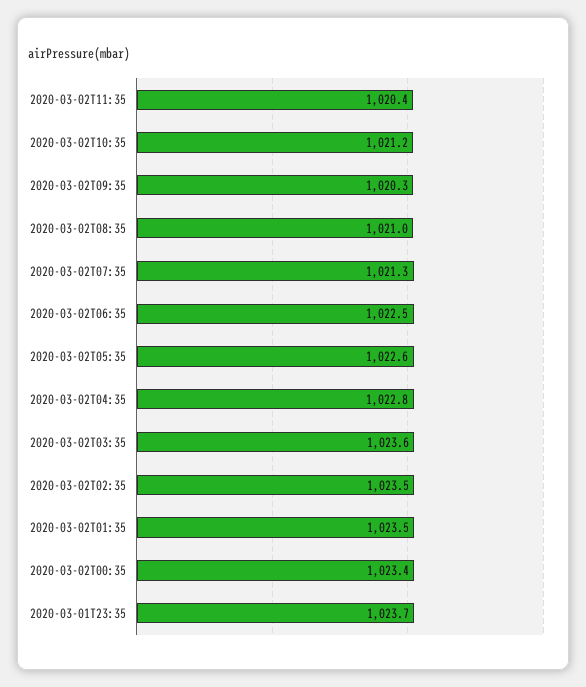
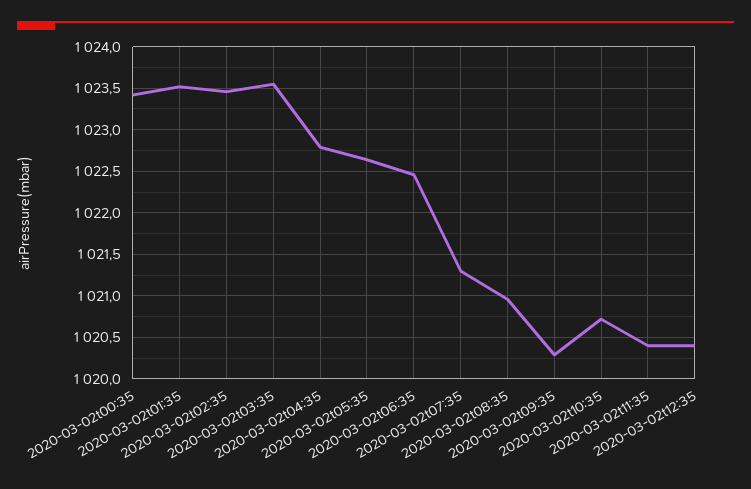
2020-03-02T10:35: 1021.2 -> 1020.7
2020-03-01T23:35: 1023.7 -> none
2020-03-02t12:35: none -> 1020.4

